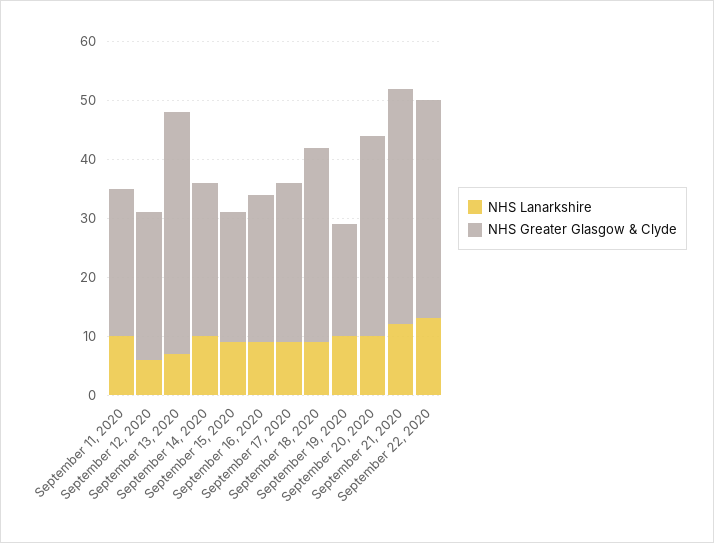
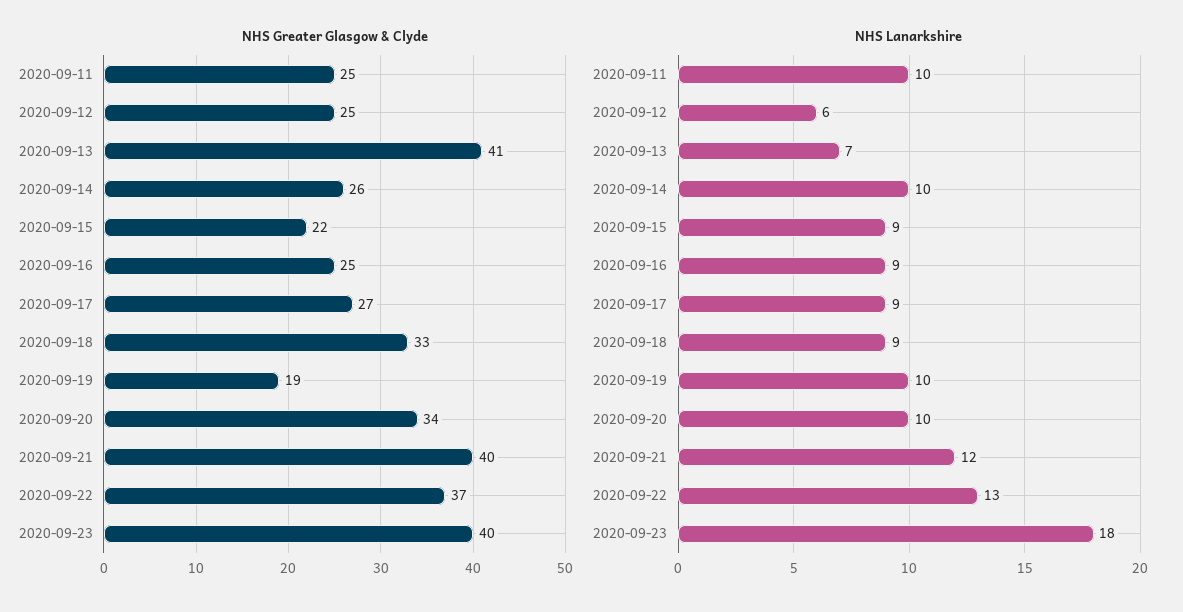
NHS Greater Glasgow & Clyde, 2020-09-23: none -> 40
NHS Lanarkshire, 2020-09-23: none -> 18

